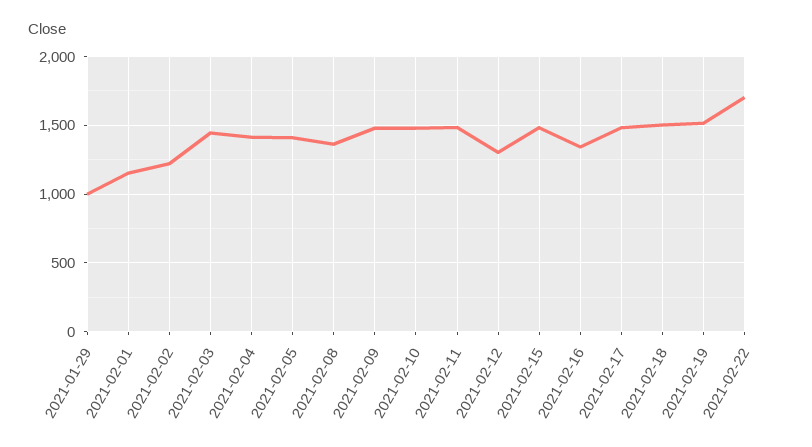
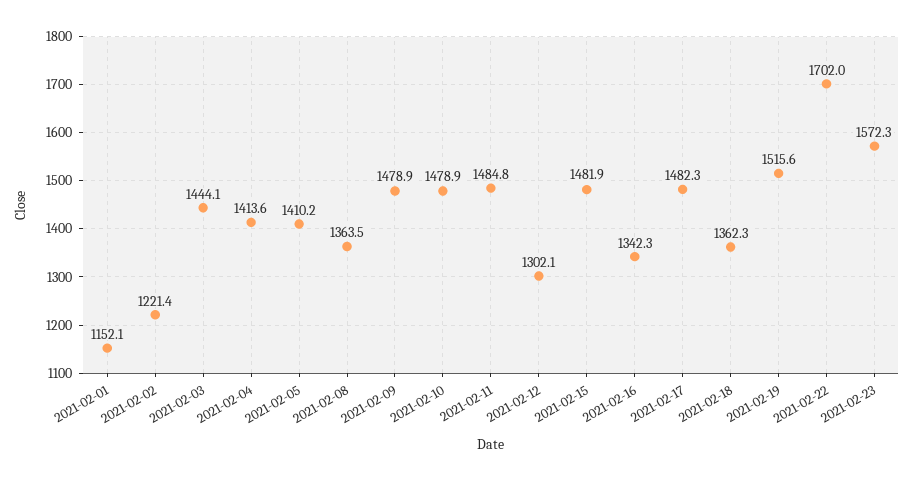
2021-01-29: 1000 -> none
2021-02-18: 1500 -> 1362.3
2021-02-23: none -> 1572.3

